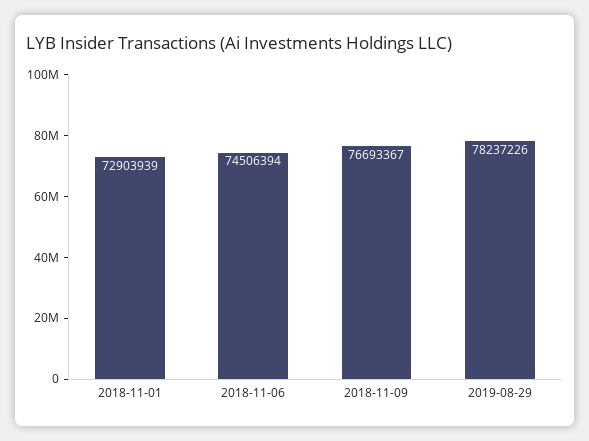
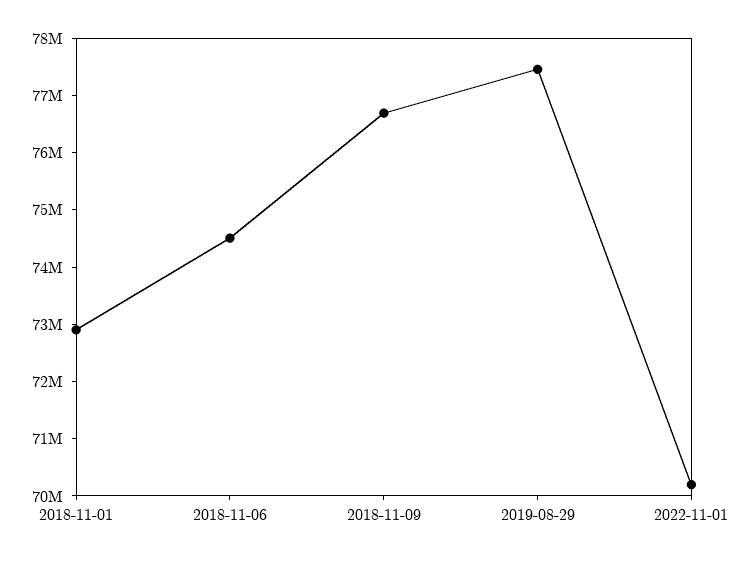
2019-08-29: 78237226 -> 77400000
2022-11-01: none -> 70200000

